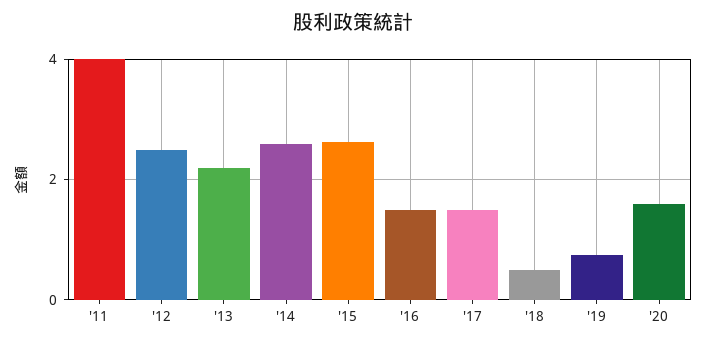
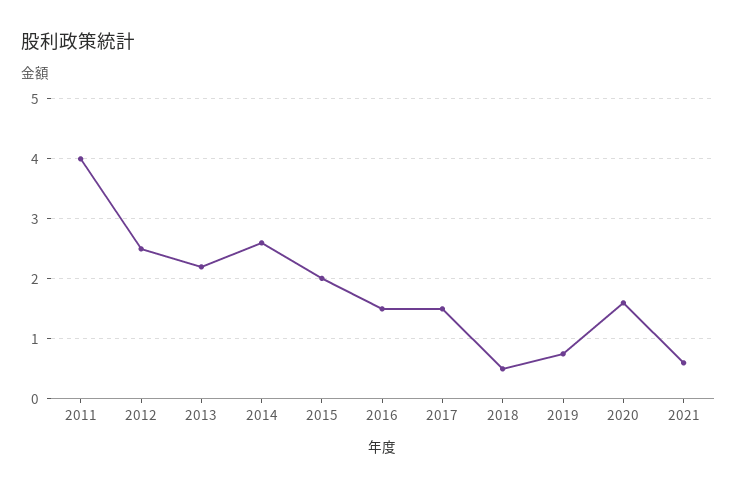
'15: 2.6 -> 2
2021: none -> 0.6

